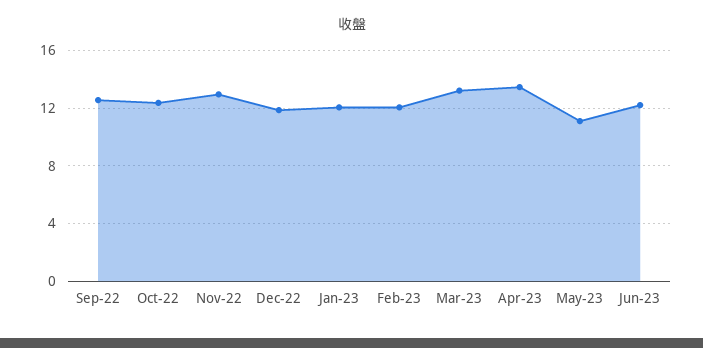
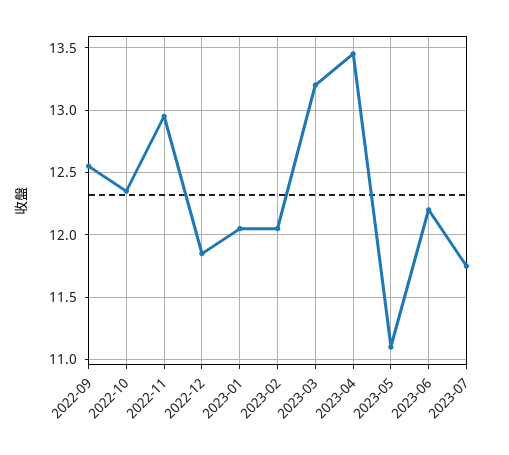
2023-07: none -> 11.75

